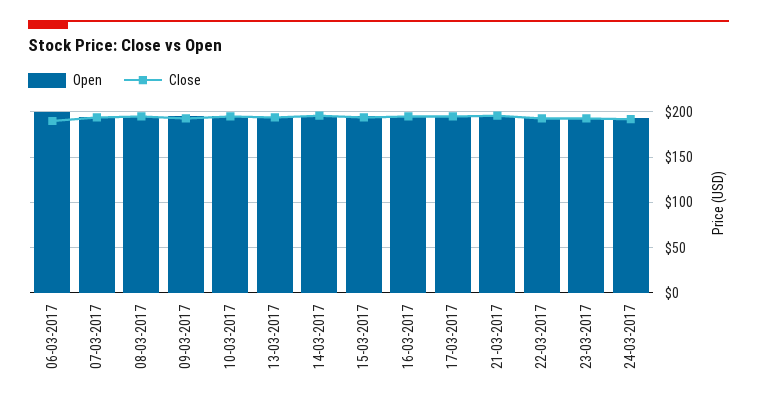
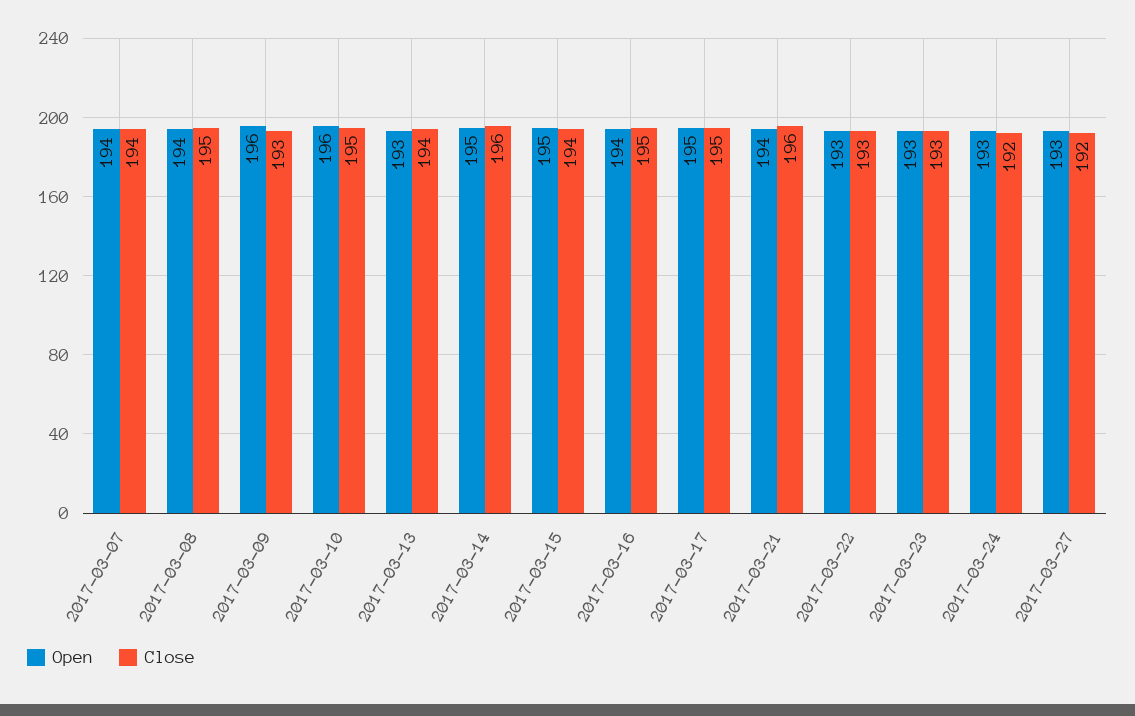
Open, 06-03-2017: 200 -> none
Close, 06-03-2017: 190 -> none
Open, 2017-03-27: none -> 193
Close, 2017-03-27: none -> 192

